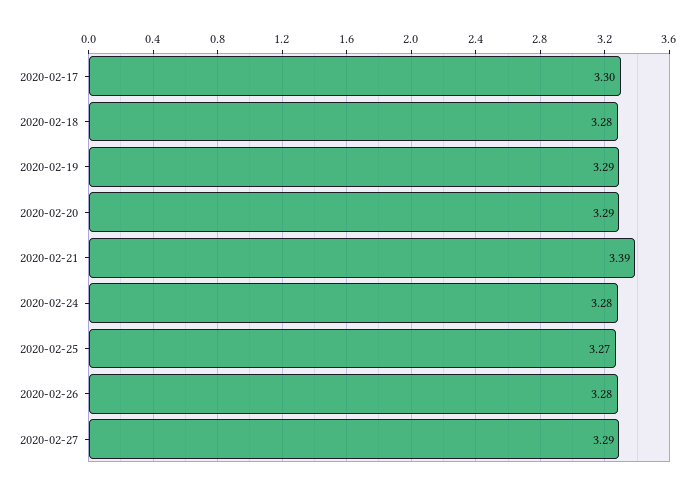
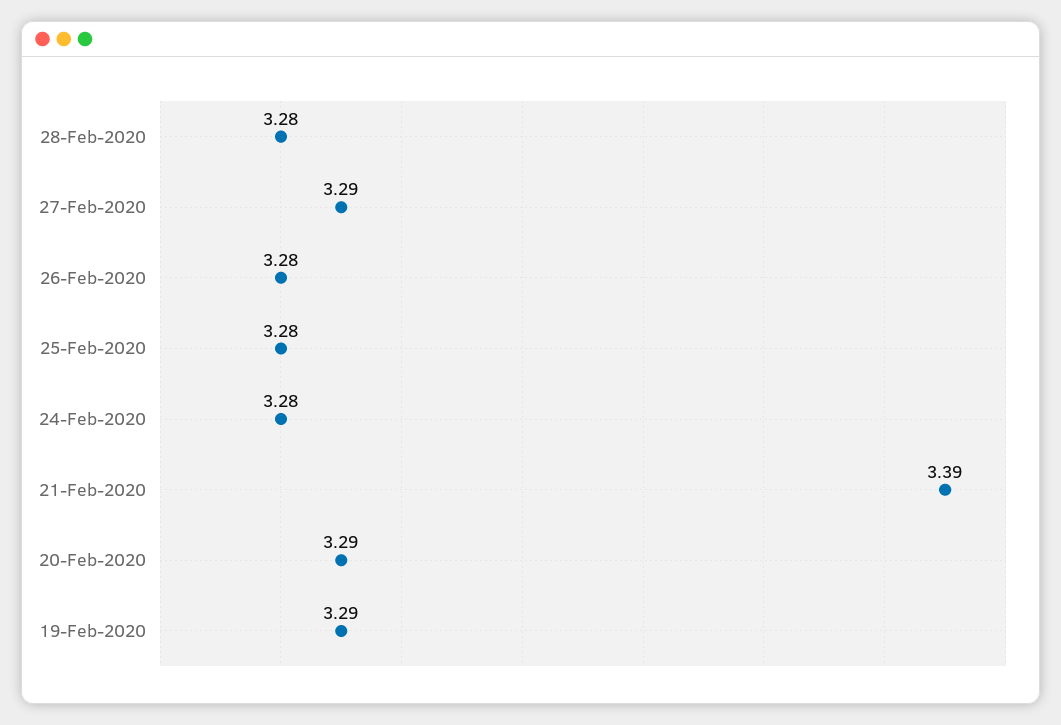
2020-02-17: 3.3 -> none
2020-02-18: 3.28 -> none
2020-02-25: 3.27 -> 3.28
28-Feb-2020: none -> 3.28

